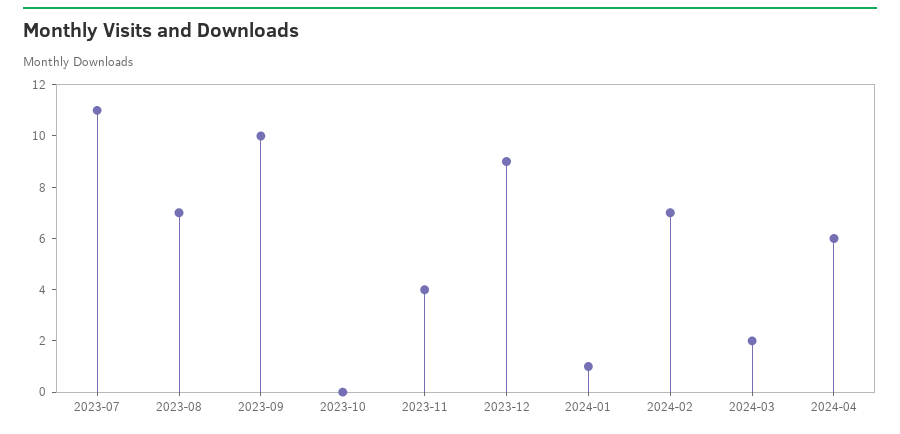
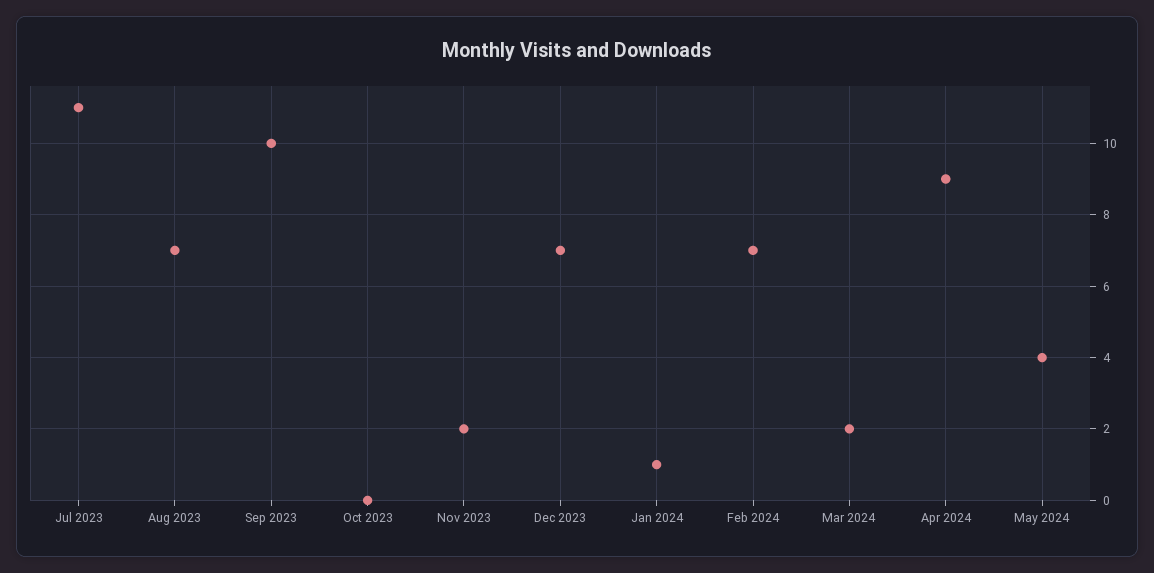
2023-11: 4 -> 2
2023-12: 9 -> 7
2024-04: 6 -> 9
May 2024: none -> 4

